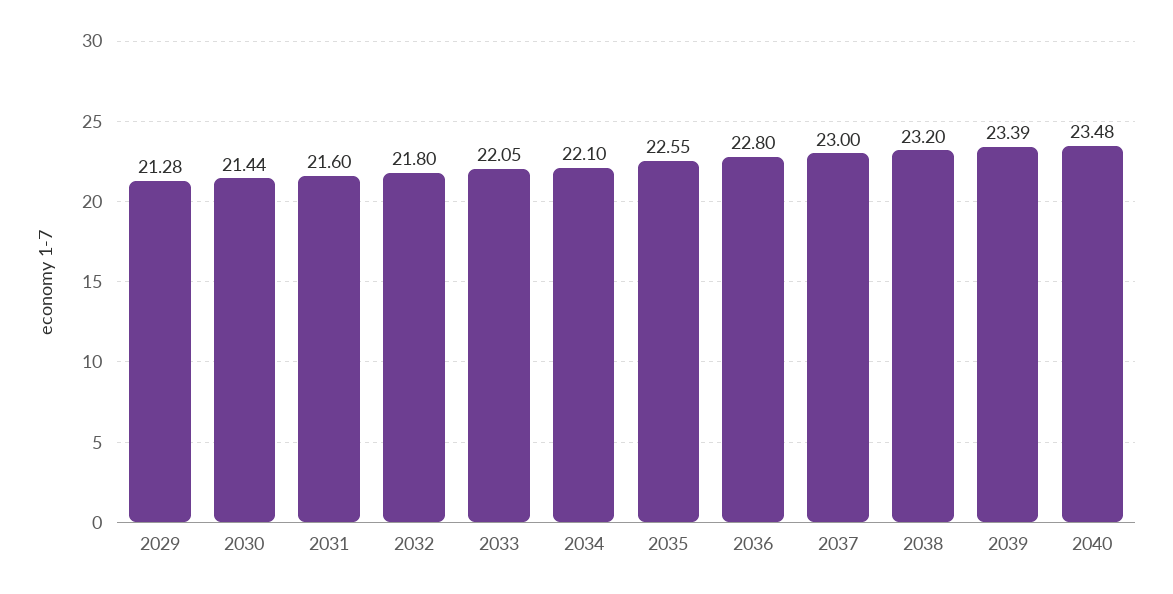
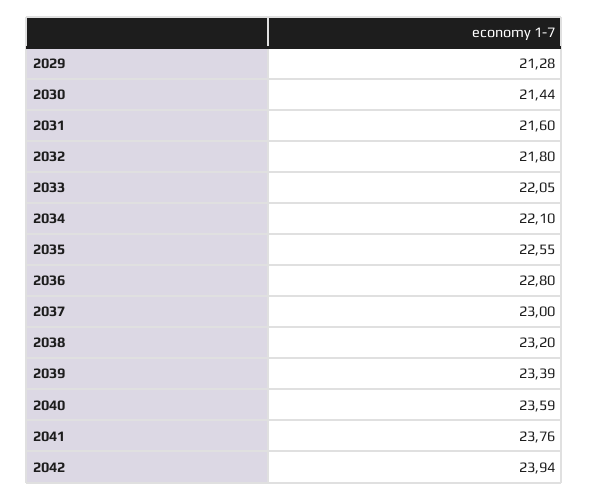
2040: 23.48 -> 23.59
2041: none -> 23.76
2042: none -> 23.94

